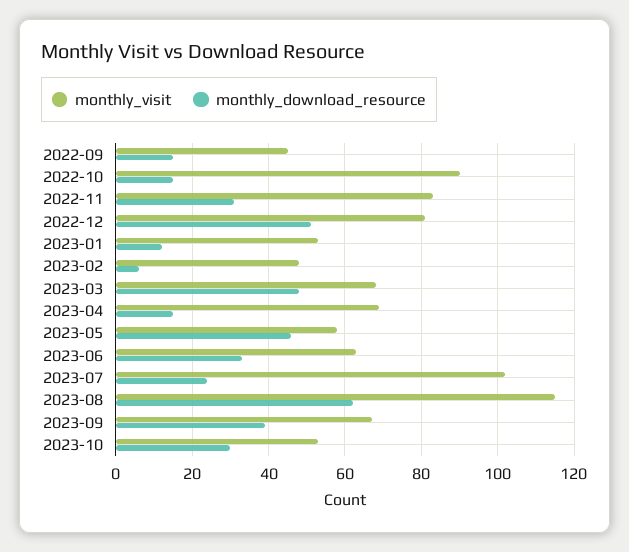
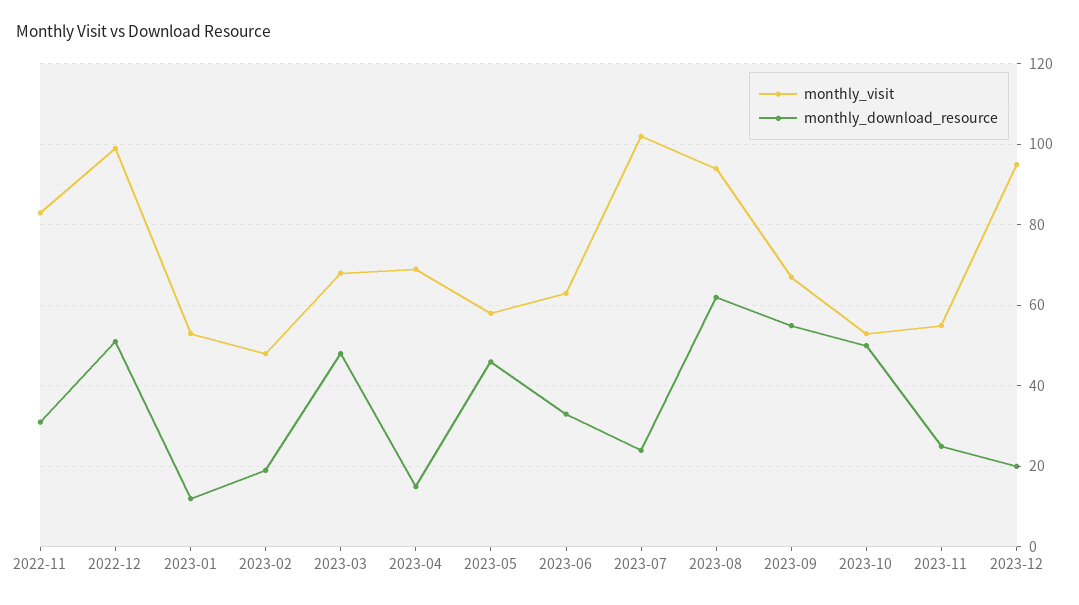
monthly_visit, 2022-09: 45 -> none
monthly_download_resource, 2022-09: 15 -> none
monthly_visit, 2022-10: 90 -> none
monthly_download_resource, 2022-10: 15 -> none
monthly_visit, 2022-12: 80 -> 100
monthly_download_resource, 2023-02: 5 -> 20
monthly_visit, 2023-08: 115 -> 95
monthly_download_resource, 2023-09: 40 -> 55
monthly_download_resource, 2023-10: 30 -> 50
monthly_visit, 2023-11: none -> 55
monthly_download_resource, 2023-11: none -> 25
monthly_visit, 2023-12: none -> 95
monthly_download_resource, 2023-12: none -> 20

